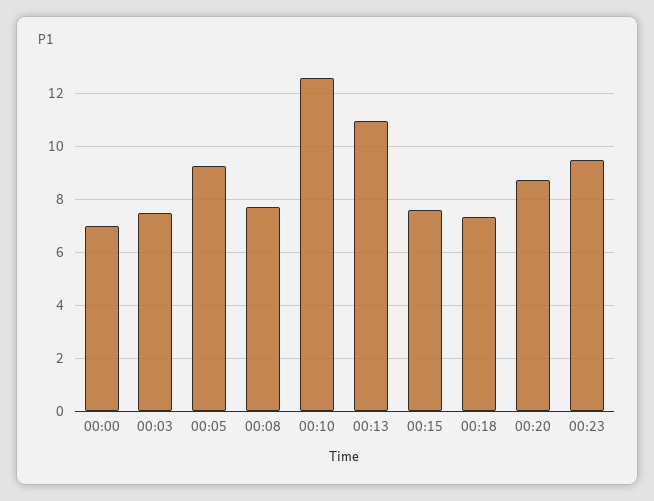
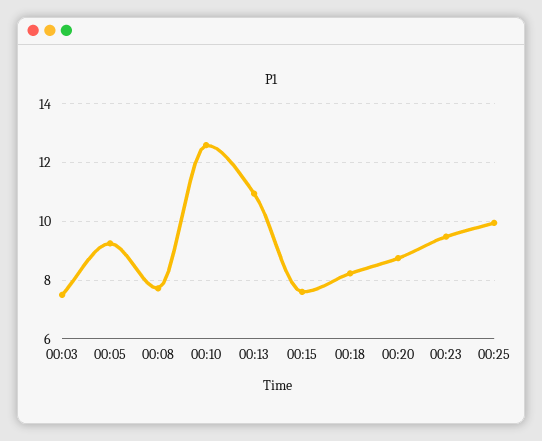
00:00: 7 -> none
00:18: 7.25 -> 8.25
00:25: none -> 10

